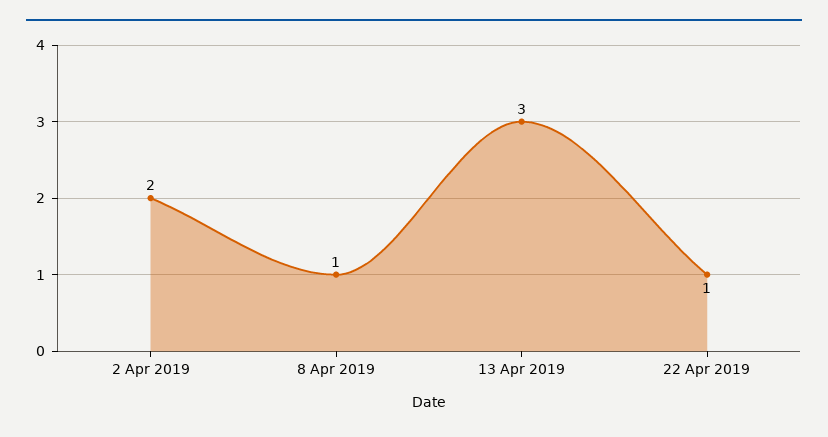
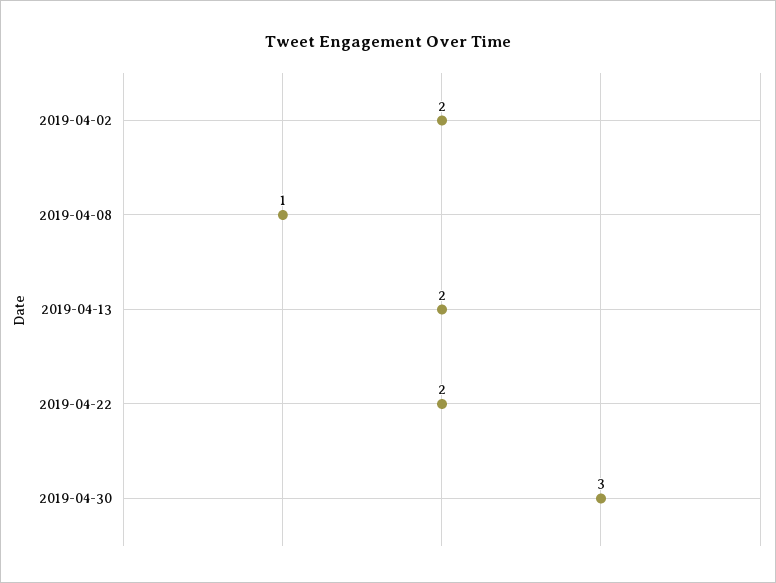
13 Apr 2019: 3 -> 2
22 Apr 2019: 1 -> 2
2019-04-30: none -> 3

